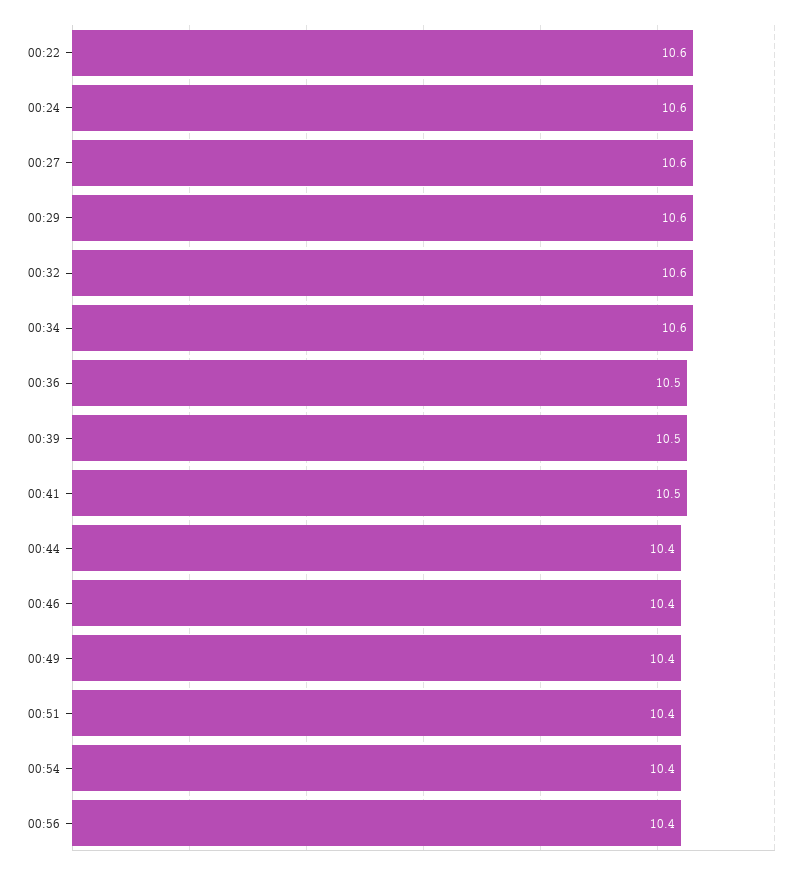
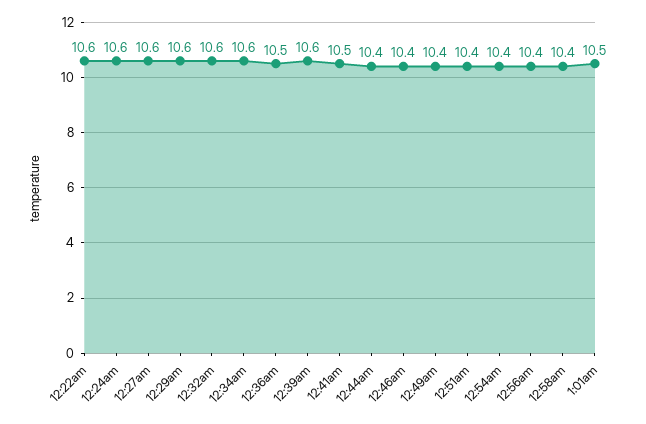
00:39: 10.5 -> 10.6
12:58am: none -> 10.4
1:01am: none -> 10.5

